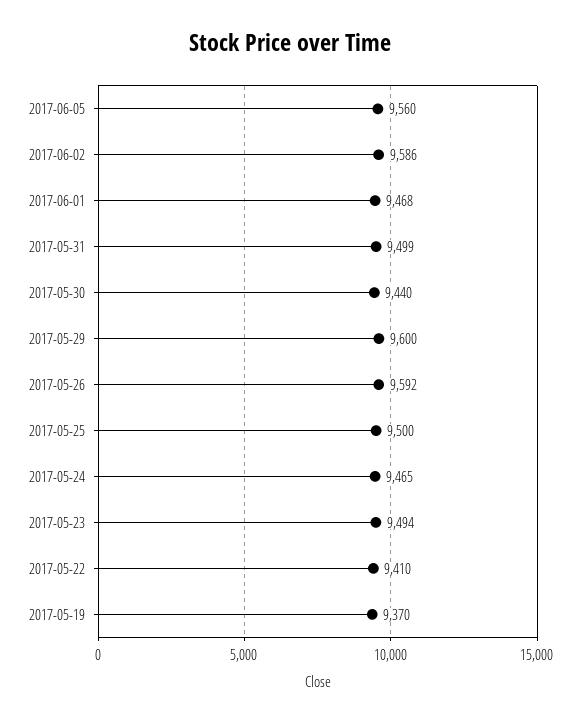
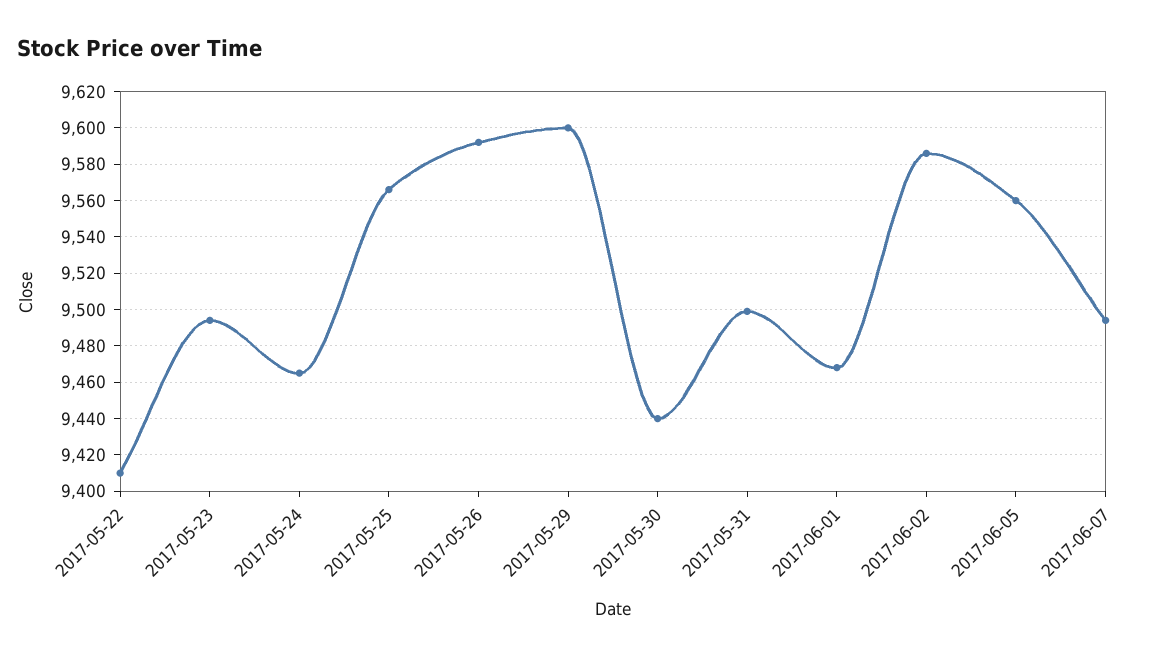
2017-05-25: 9500 -> 9565
2017-05-19: 9370 -> none
2017-06-07: none -> 9495

